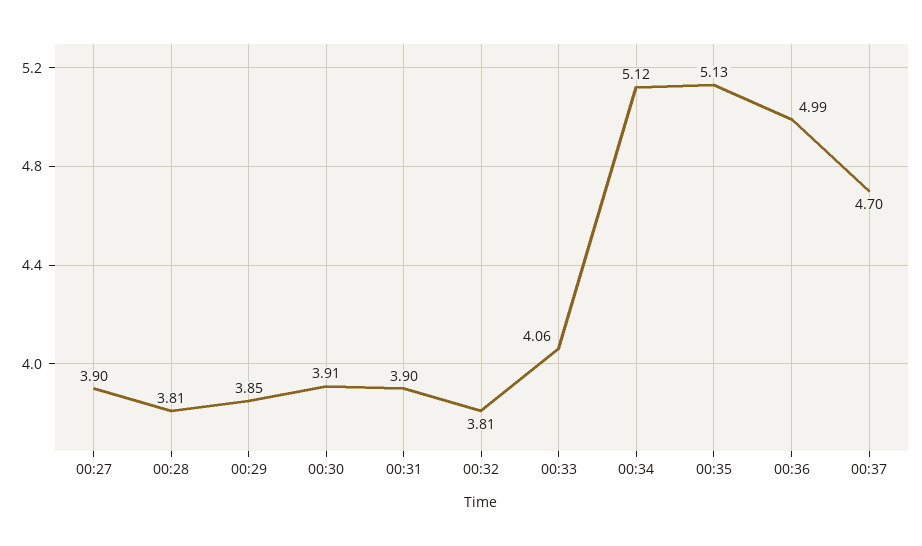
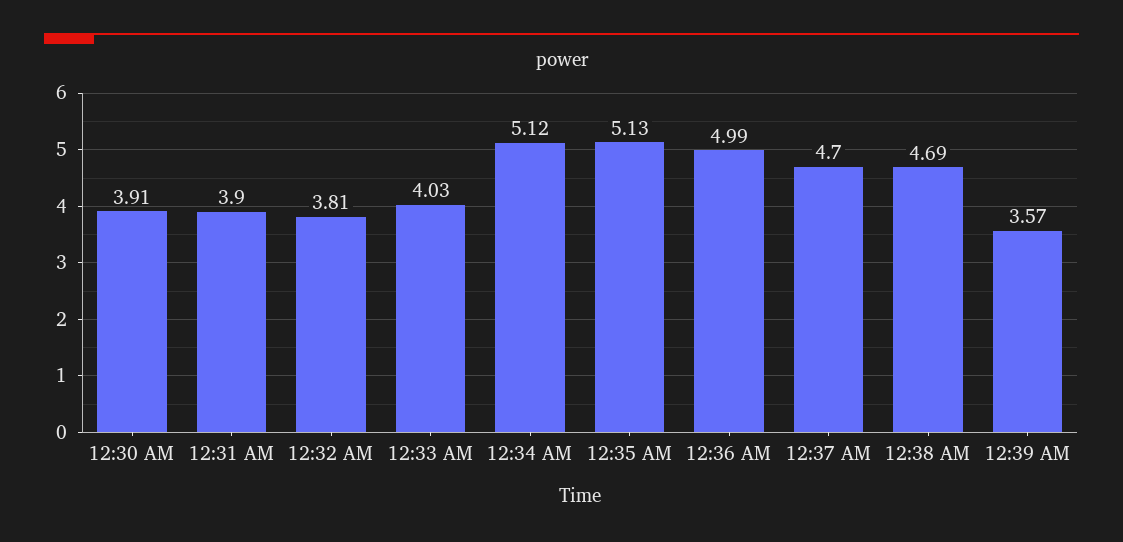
00:27: 3.9 -> none
00:28: 3.81 -> none
00:29: 3.85 -> none
00:33: 4.06 -> 4.03
12:38 AM: none -> 4.69
12:39 AM: none -> 3.57

